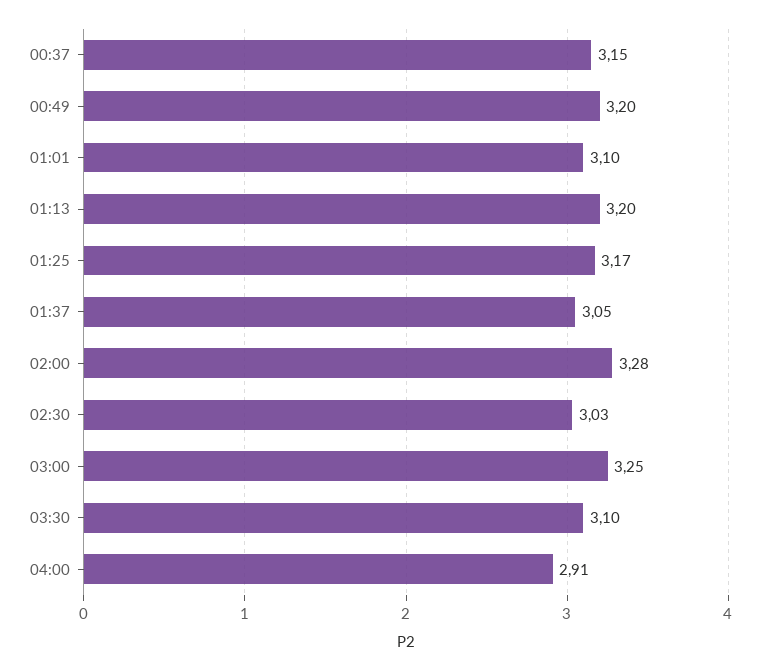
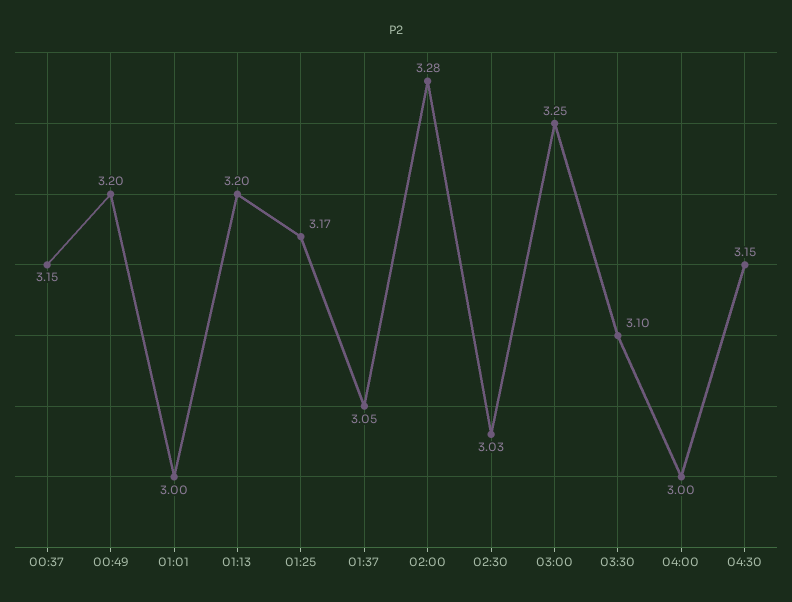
01:01: 3.1 -> 3
04:00: 2.91 -> 3
04:30: none -> 3.15

